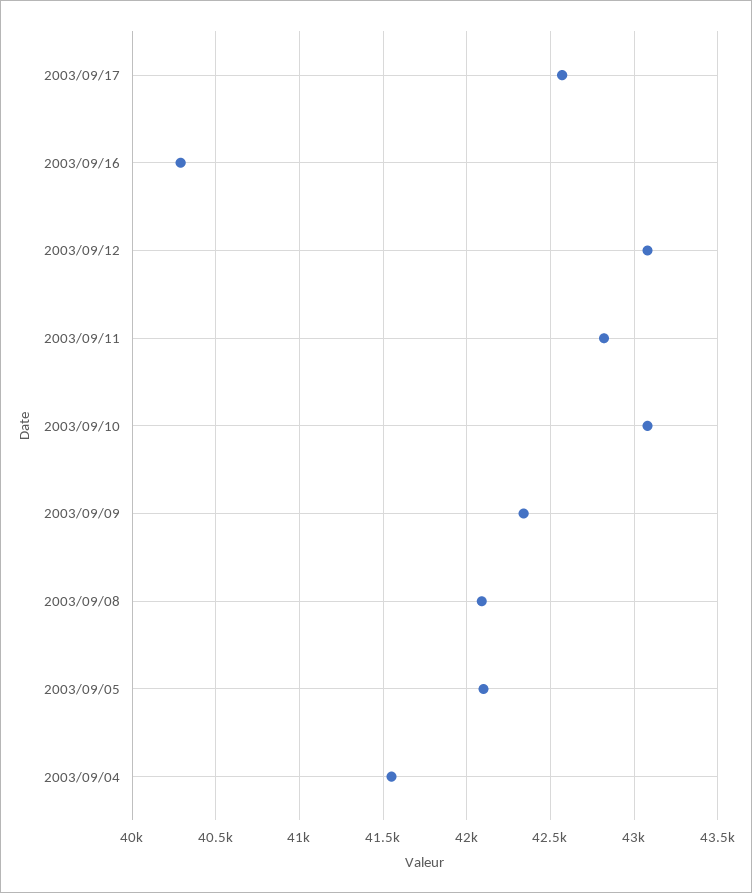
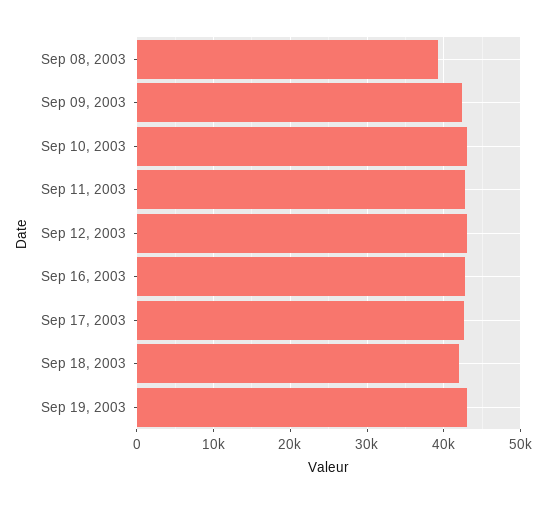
2003/09/16: 40300 -> 43000
2003/09/08: 42100 -> 39000
2003/09/05: 42100 -> none
2003/09/04: 41550 -> none
Sep 18, 2003: none -> 42000
Sep 19, 2003: none -> 43000

